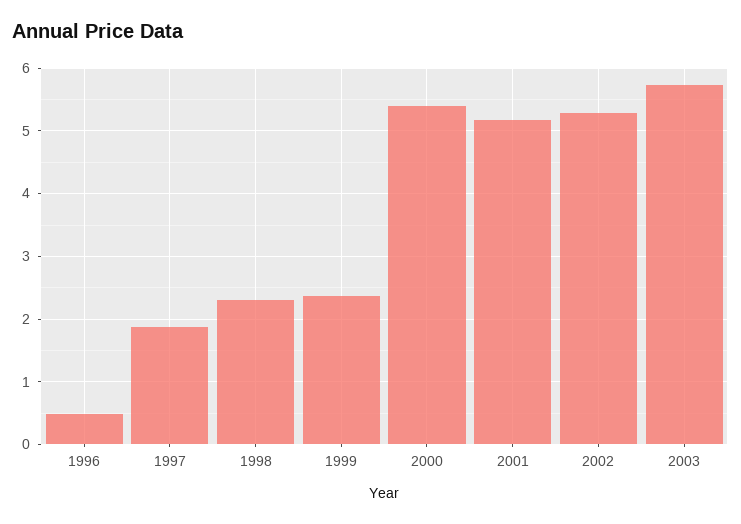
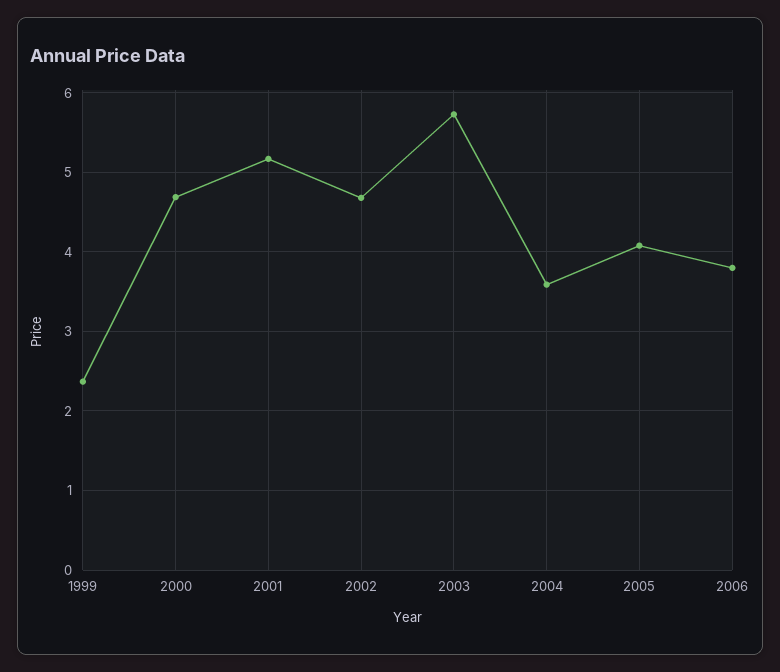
1996: 0.5 -> none
1997: 1.9 -> none
1998: 2.3 -> none
2000: 5.4 -> 4.7
2002: 5.3 -> 4.7
2004: none -> 3.6
2005: none -> 4.1
2006: none -> 3.8

